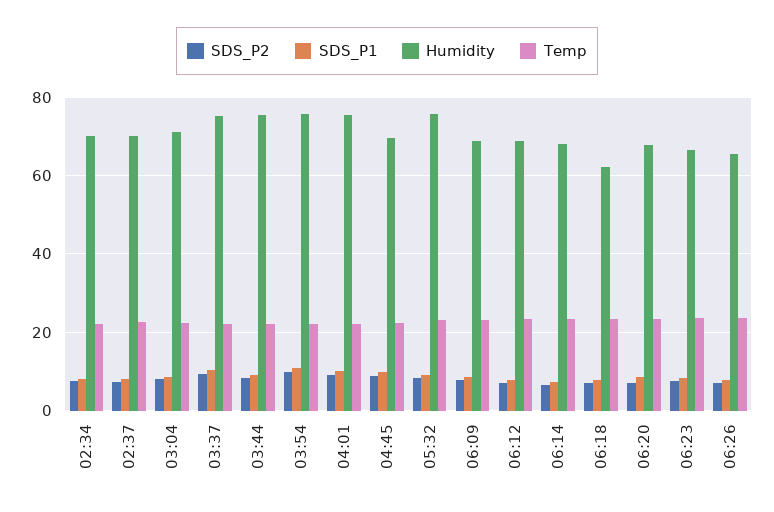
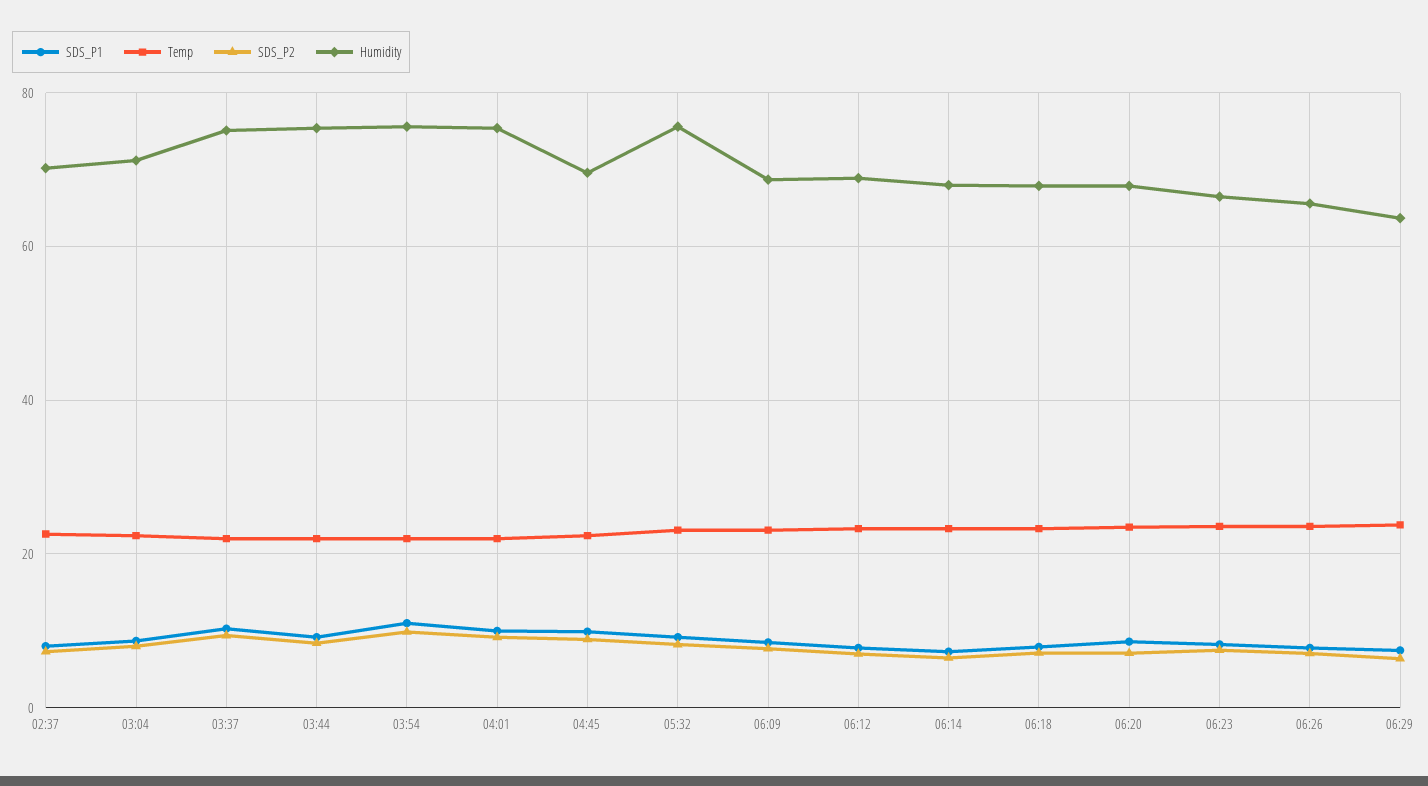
SDS_P2, 02:34: 8 -> none
SDS_P1, 02:34: 8 -> none
Humidity, 02:34: 70 -> none
Temp, 02:34: 22 -> none
Humidity, 06:18: 62 -> 68
SDS_P1, 06:29: none -> 8
Temp, 06:29: none -> 24
SDS_P2, 06:29: none -> 6
Humidity, 06:29: none -> 64

